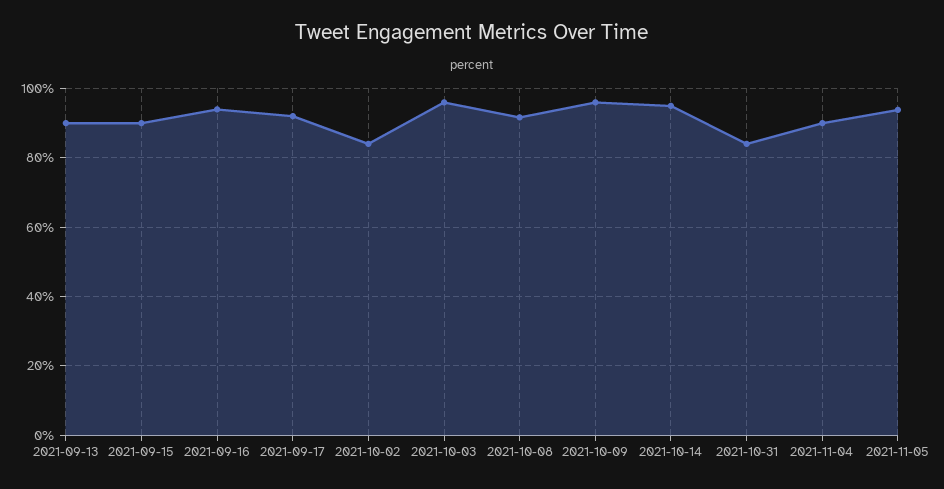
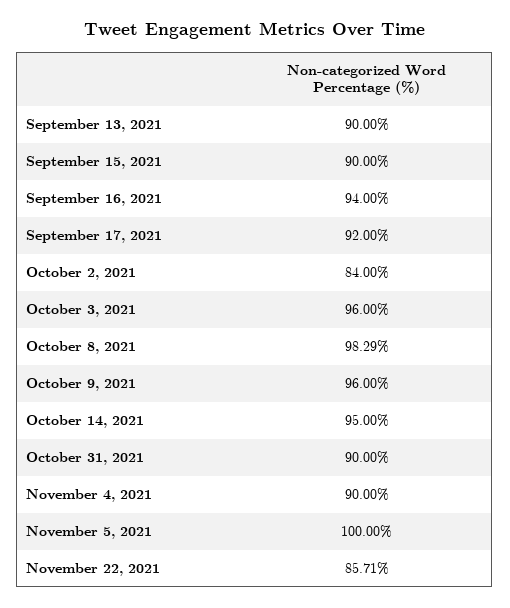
2021-10-08: 92 -> 98.29
2021-10-31: 84 -> 90
2021-11-05: 94 -> 100
November 22, 2021: none -> 85.71

